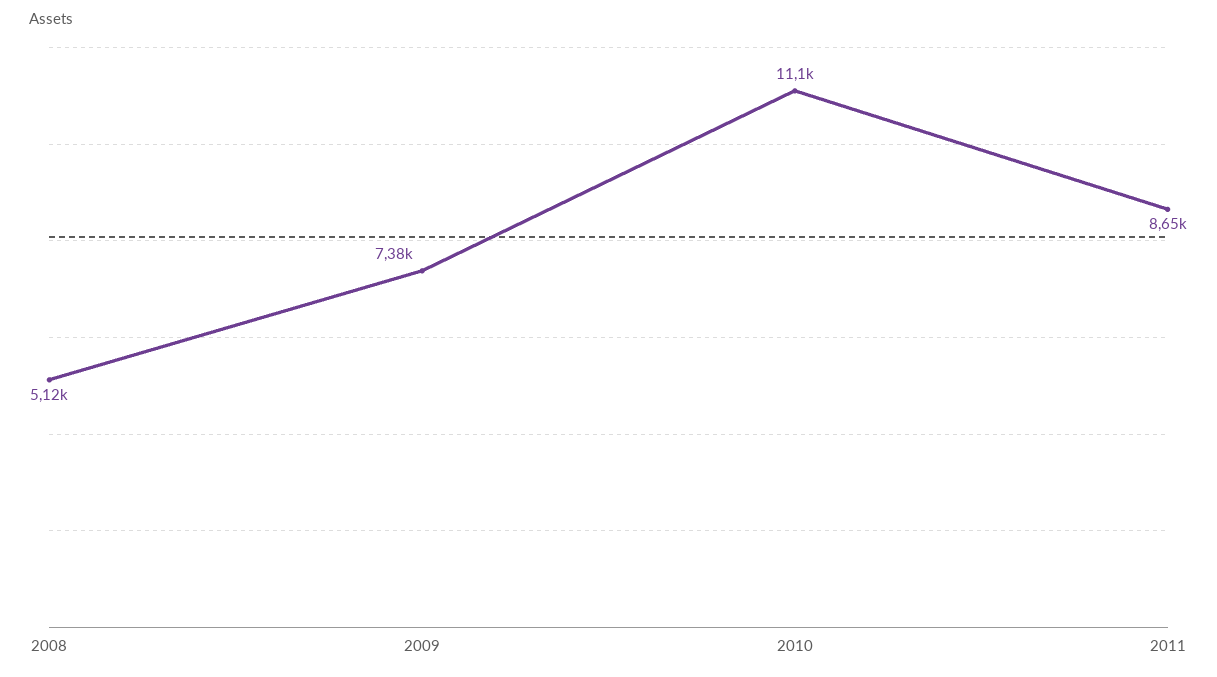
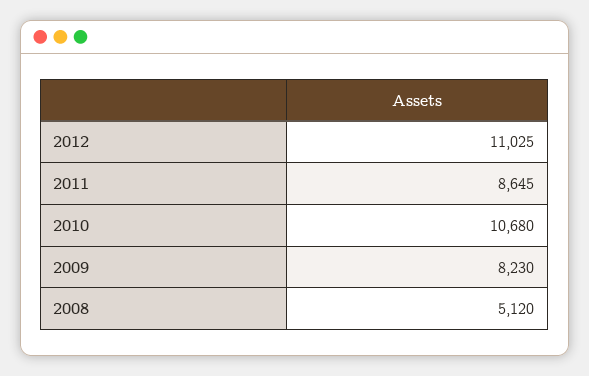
2009: 7380 -> 8230
2010: 11100 -> 10680
2012: none -> 11025

